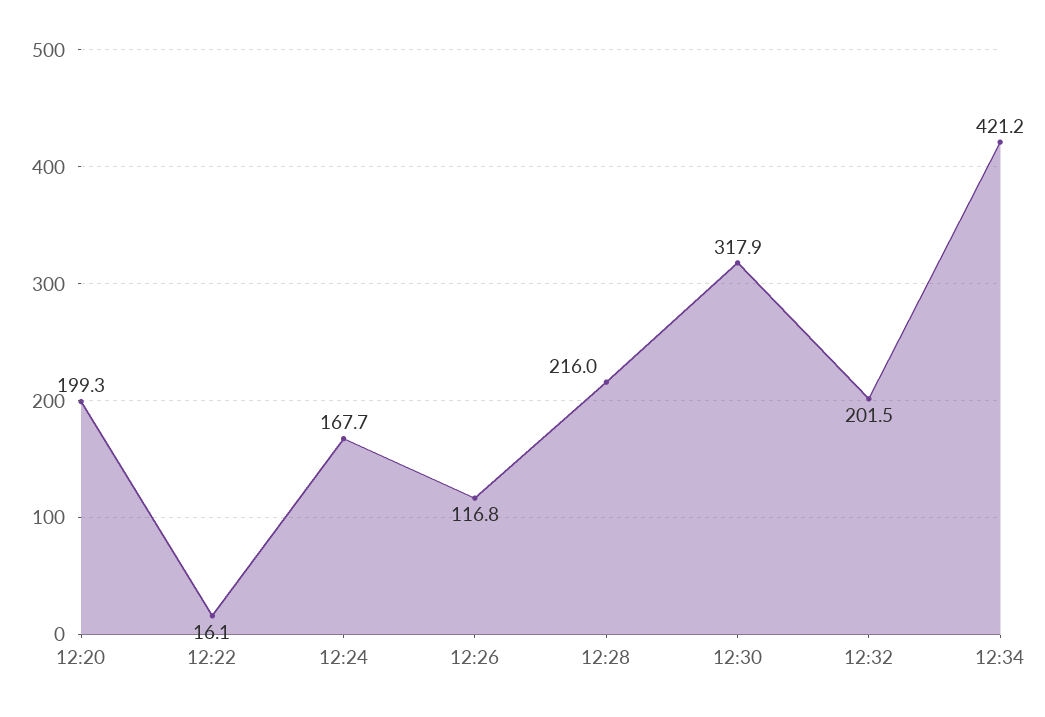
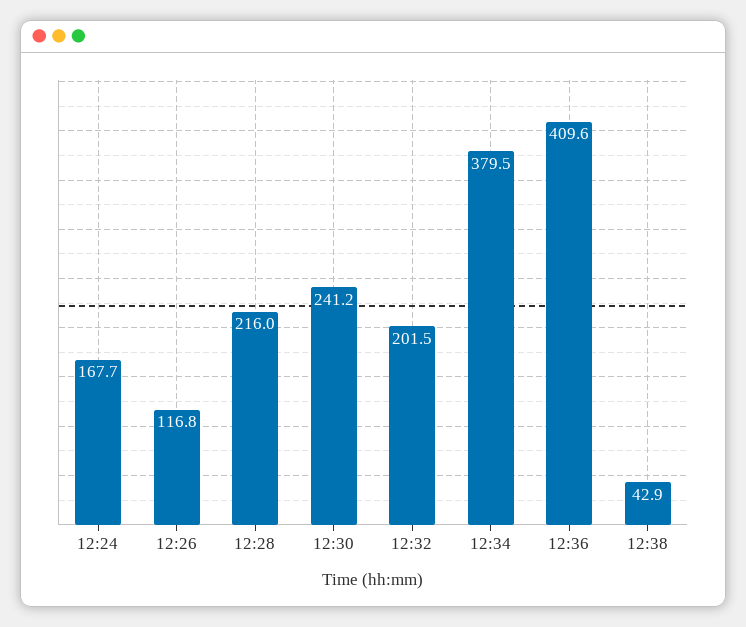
12:20: 199.3 -> none
12:22: 16.1 -> none
12:30: 317.9 -> 241.2
12:34: 421.2 -> 379.5
12:36: none -> 409.6
12:38: none -> 42.9

